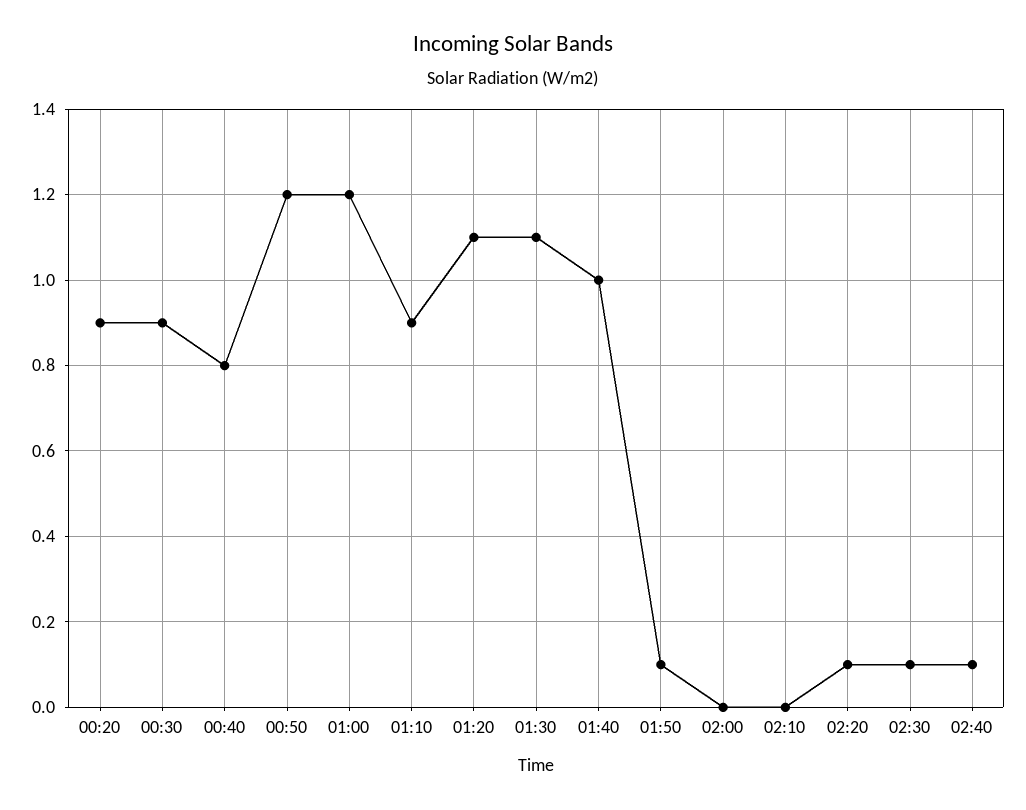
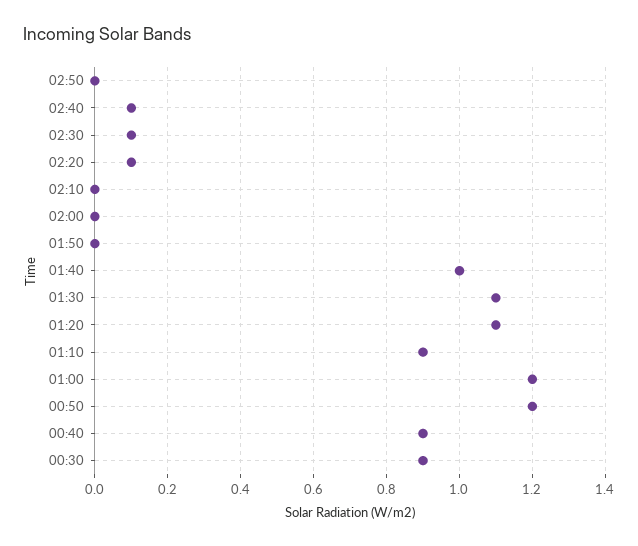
00:20: 0.9 -> none
00:40: 0.8 -> 0.9
01:50: 0.1 -> 0
02:50: none -> 0

